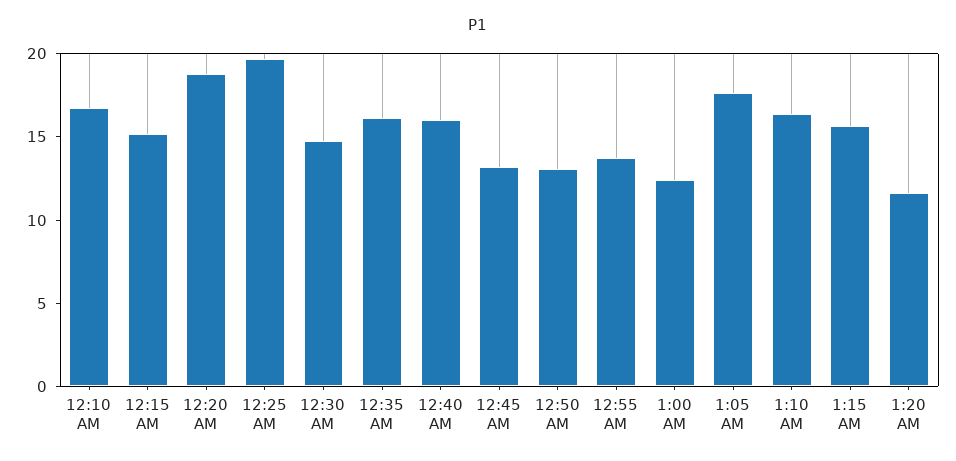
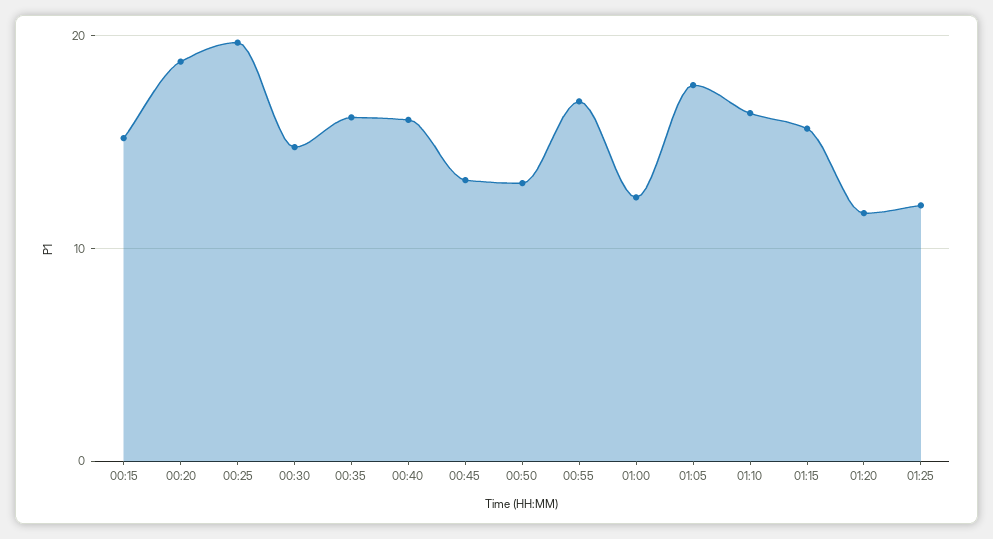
12:10 AM: 17 -> none
12:55 AM: 14 -> 17
01:25: none -> 12

